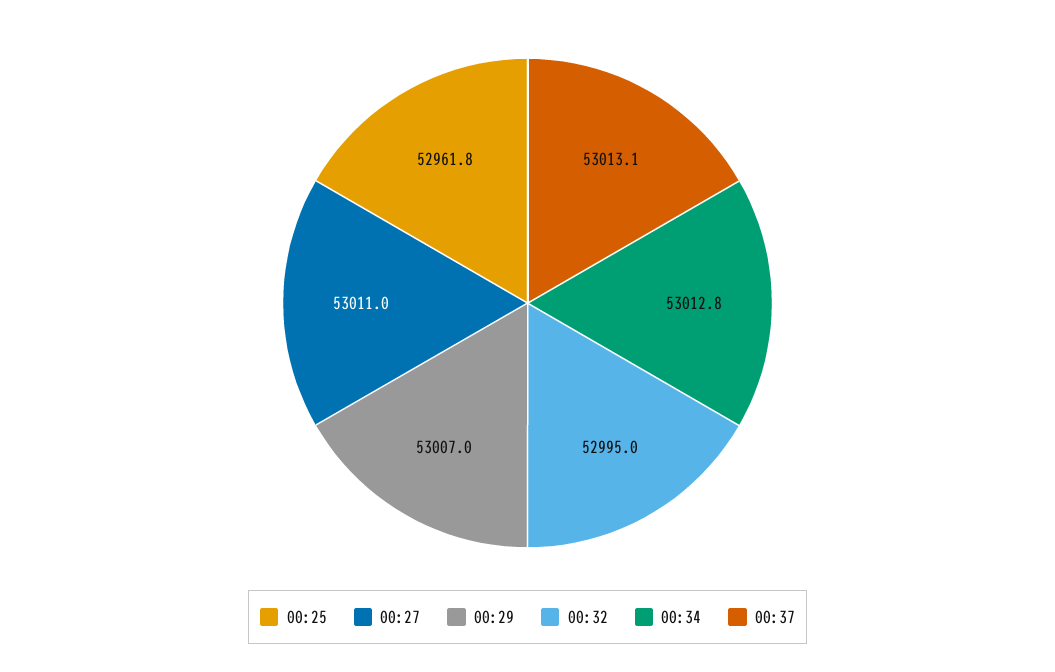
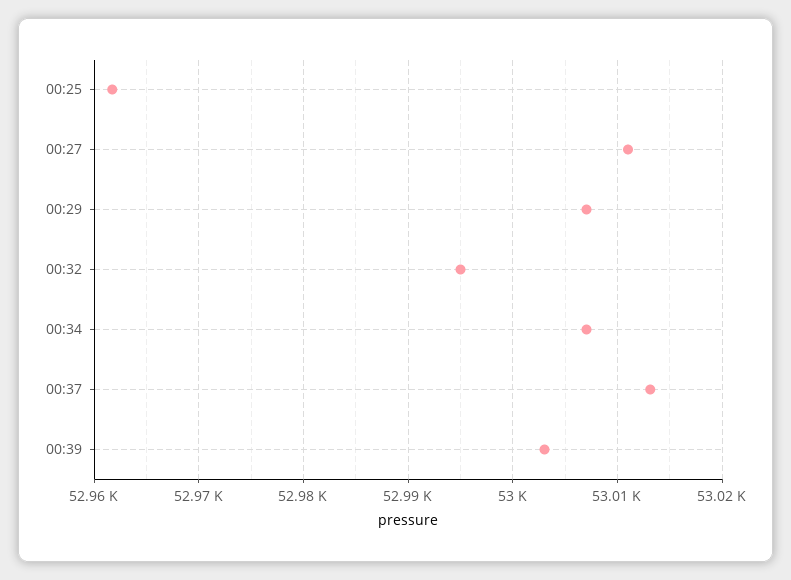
00:34: 53012.8 -> 53007
00:39: none -> 53003

